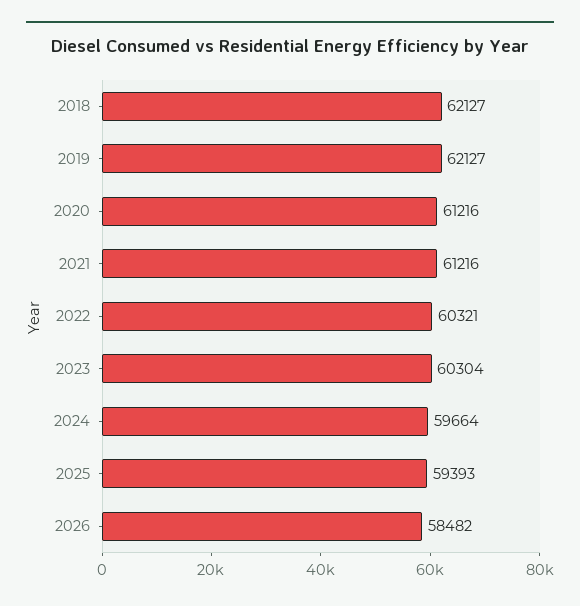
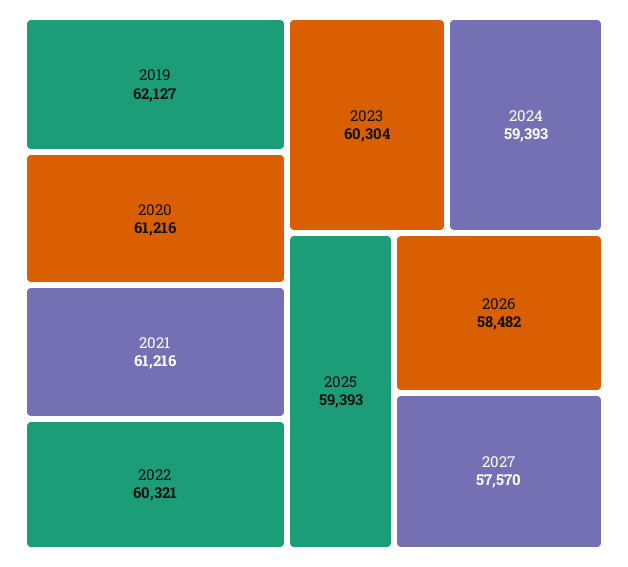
2018: 62127 -> none
2024: 59664 -> 59393
2027: none -> 57570

